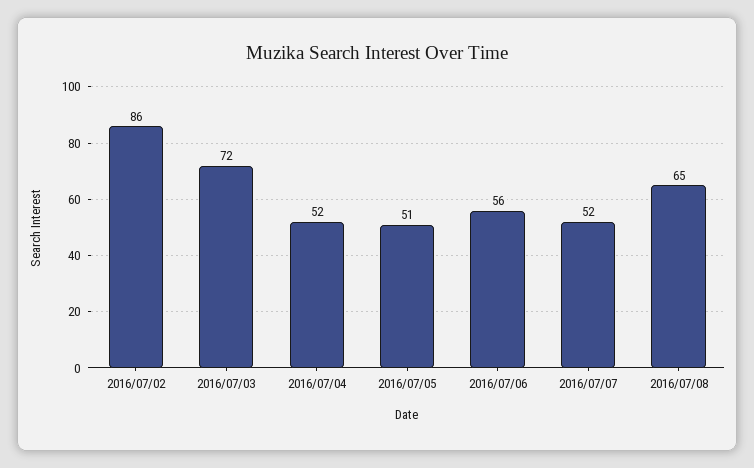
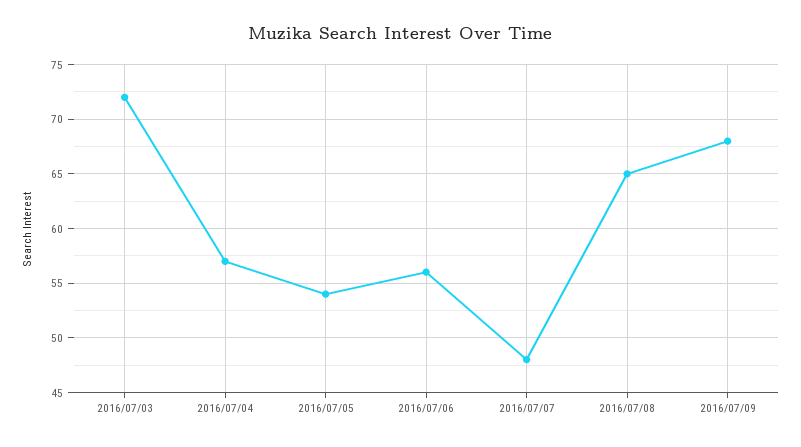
2016/07/02: 86 -> none
2016/07/04: 52 -> 57
2016/07/05: 51 -> 54
2016/07/07: 52 -> 48
2016/07/09: none -> 68

